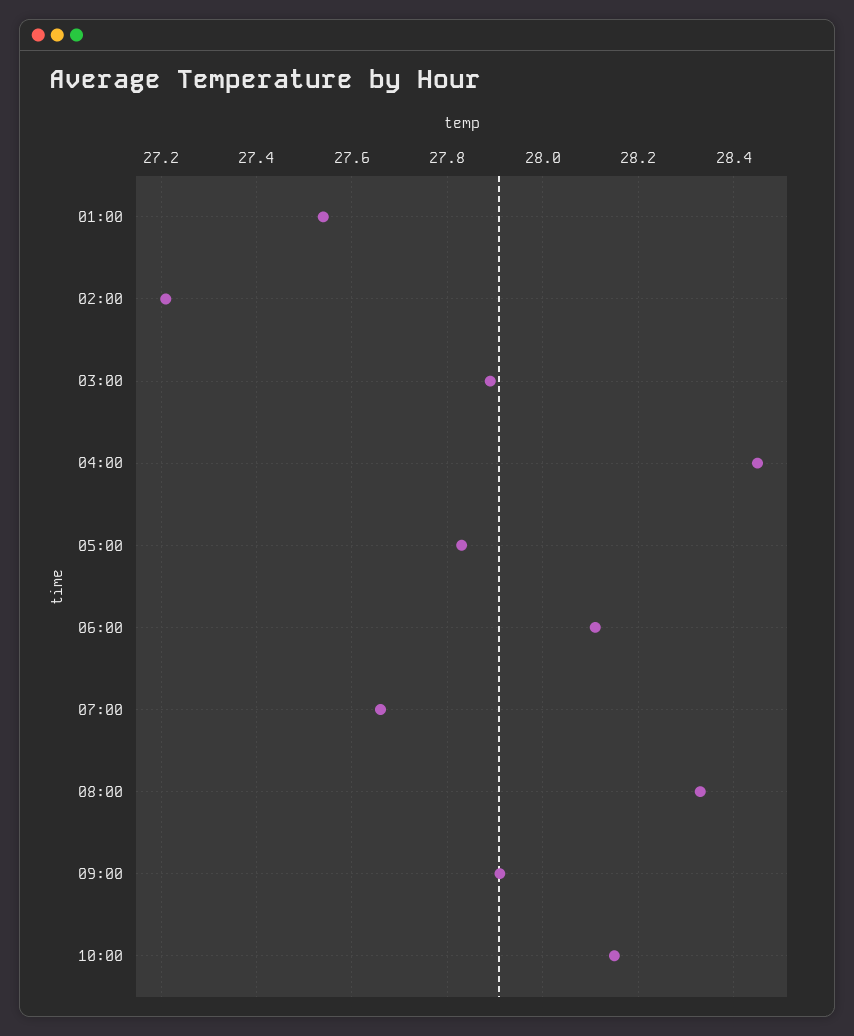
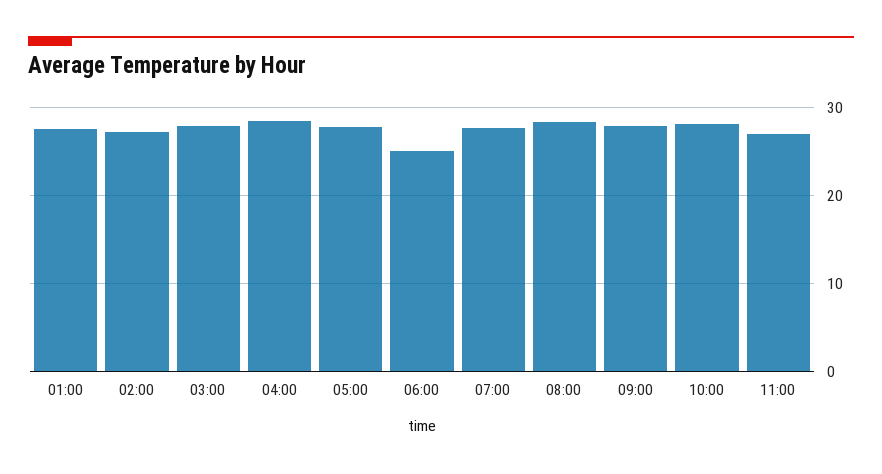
06:00: 28.1 -> 25
11:00: none -> 27

